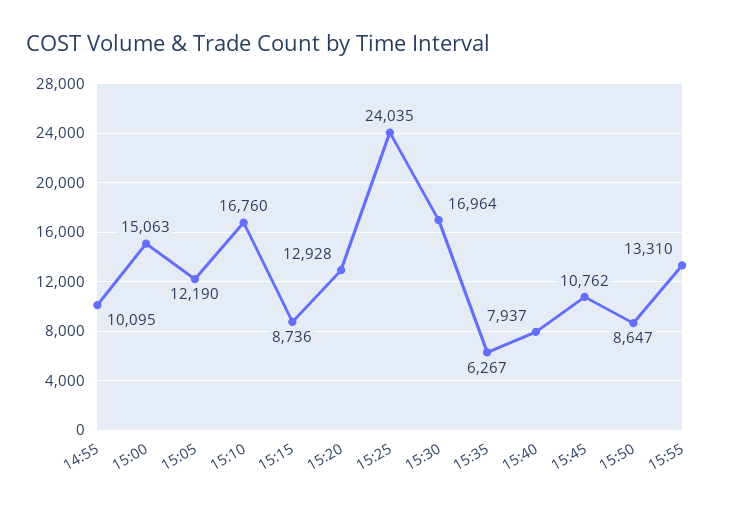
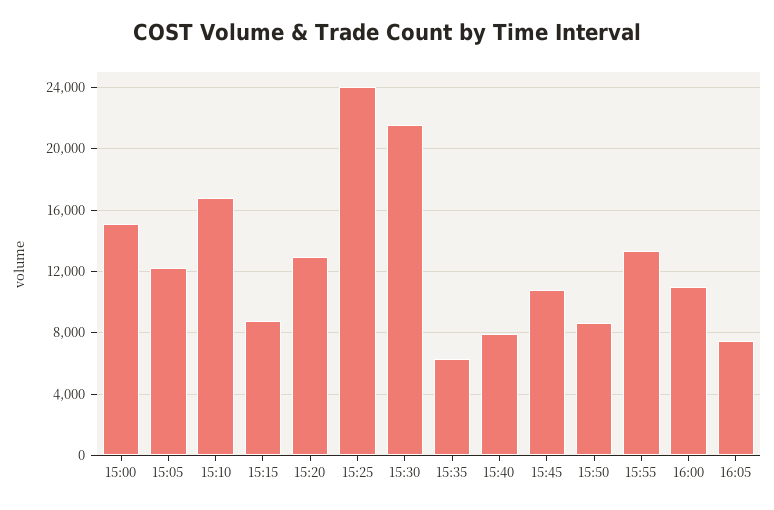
14:55: 10095 -> none
15:30: 16964 -> 21500
16:00: none -> 11000
16:05: none -> 7500

